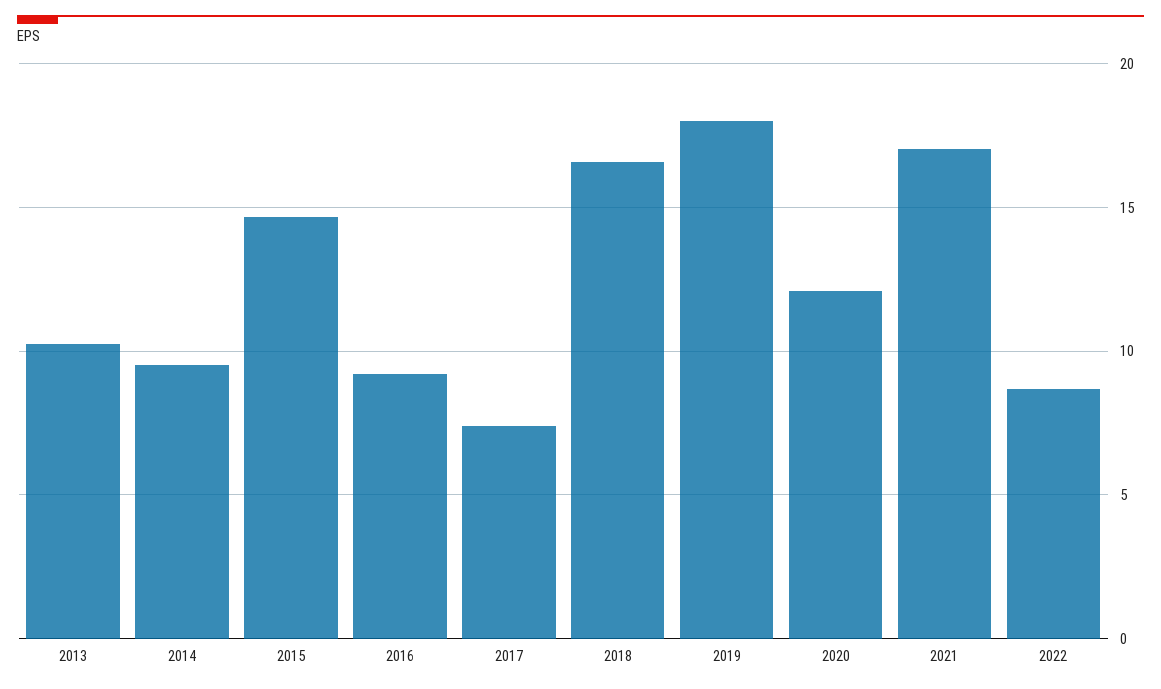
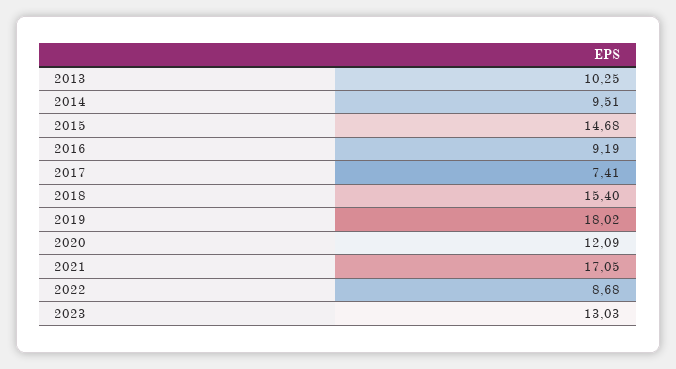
2018: 16.5 -> 15.4
2023: none -> 13.03

